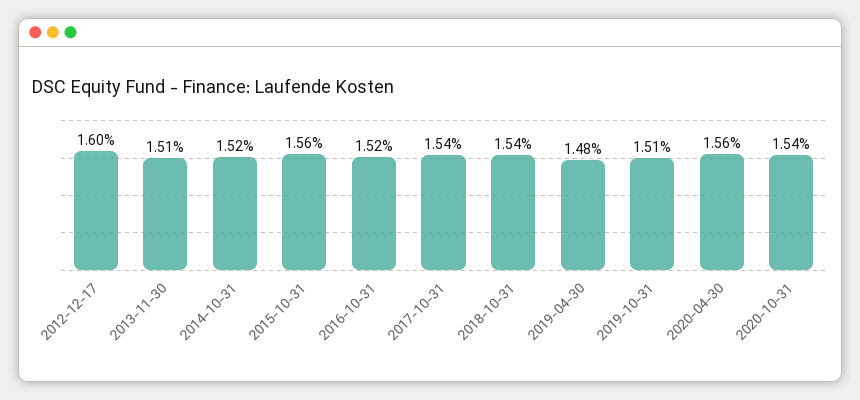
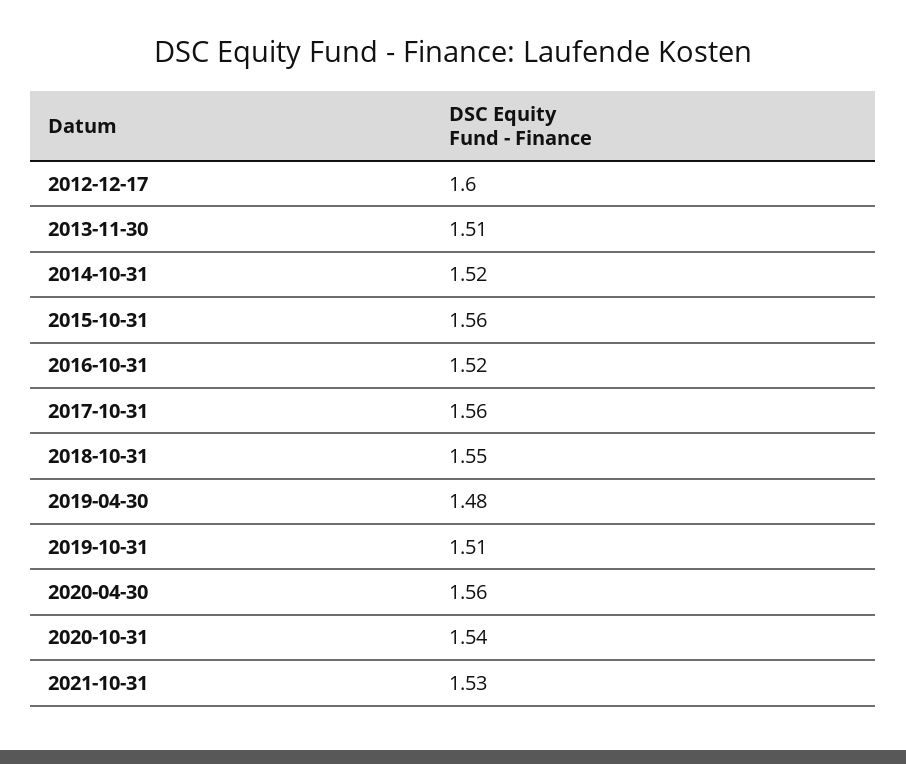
2017-10-31: 1.54 -> 1.56
2018-10-31: 1.54 -> 1.55
2021-10-31: none -> 1.53

